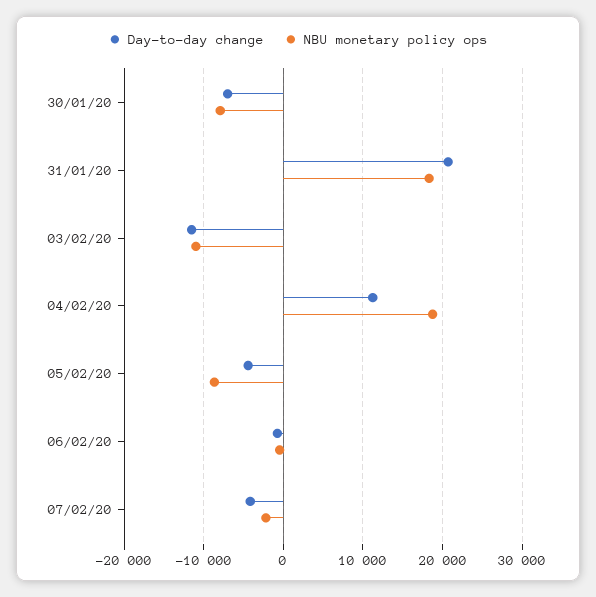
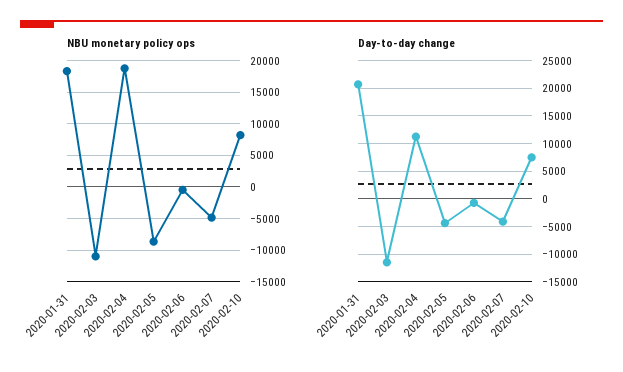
Day-to-day change, 30/01/20: -7000 -> none
NBU monetary policy ops, 30/01/20: -8000 -> none
NBU monetary policy ops, 07/02/20: -2000 -> -5000
NBU monetary policy ops, 2020-02-10: none -> 8000
Day-to-day change, 2020-02-10: none -> 7500

